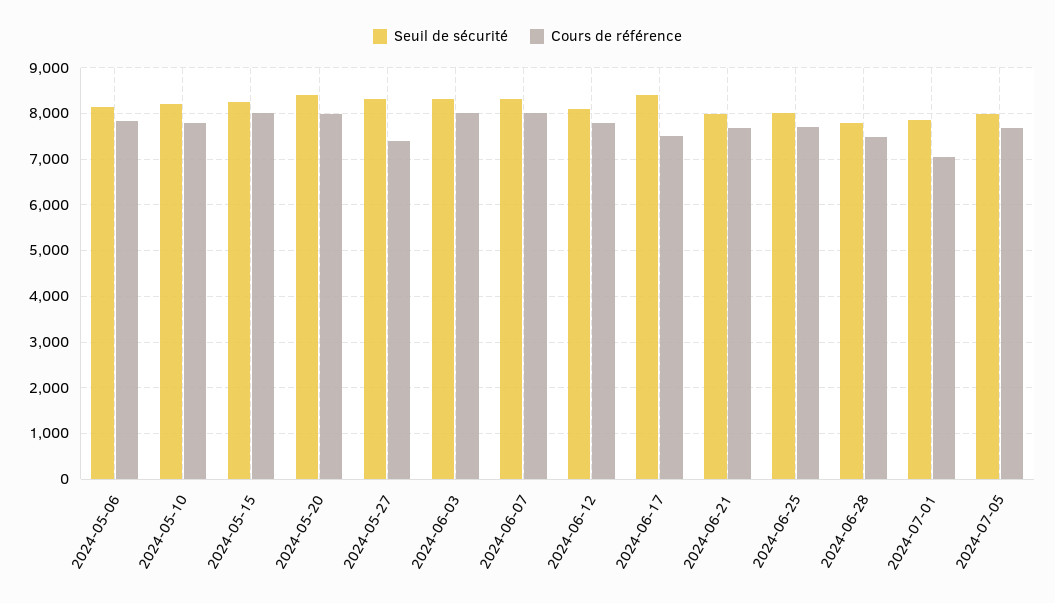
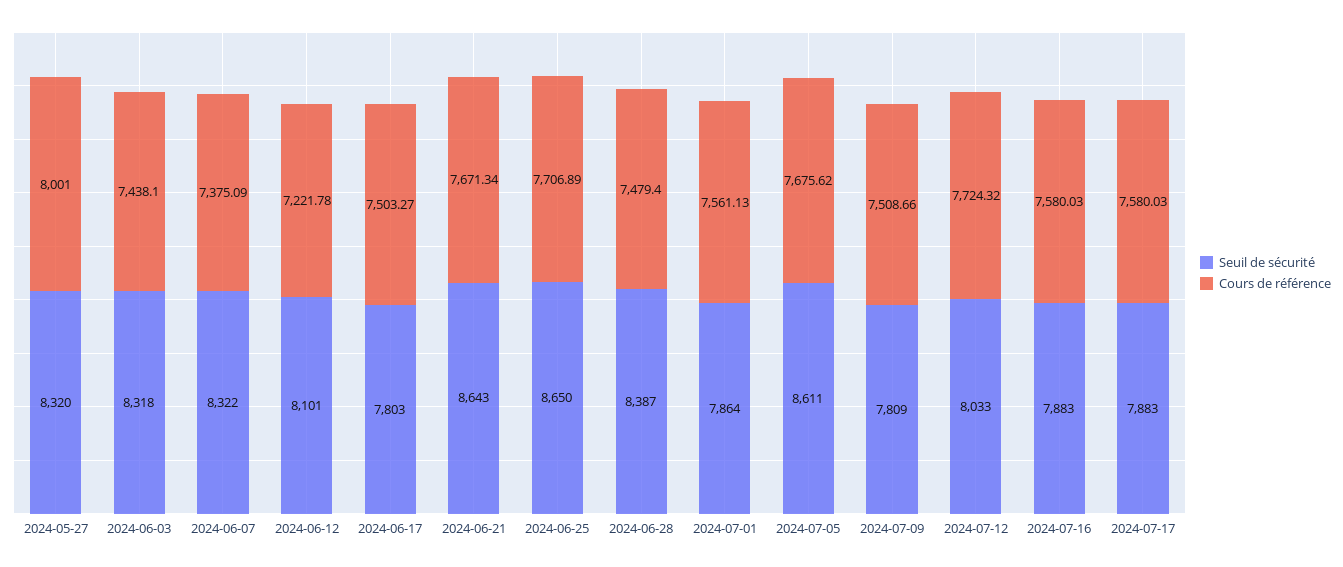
Seuil de sécurité, 2024-05-06: 8200 -> none
Cours de référence, 2024-05-06: 7800 -> none
Seuil de sécurité, 2024-05-10: 8200 -> none
Cours de référence, 2024-05-10: 7800 -> none
Seuil de sécurité, 2024-05-15: 8200 -> none
Cours de référence, 2024-05-15: 8000 -> none
Seuil de sécurité, 2024-05-20: 8400 -> none
Cours de référence, 2024-05-20: 8000 -> none
Cours de référence, 2024-05-27: 7400 -> 8001
Cours de référence, 2024-06-03: 8000 -> 7438.1
Cours de référence, 2024-06-07: 8000 -> 7375.09
Cours de référence, 2024-06-12: 7800 -> 7221.78
Seuil de sécurité, 2024-06-17: 8400 -> 7803
Seuil de sécurité, 2024-06-21: 8000 -> 8643
Seuil de sécurité, 2024-06-25: 8000 -> 8650
Seuil de sécurité, 2024-06-28: 7800 -> 8387
Cours de référence, 2024-07-01: 7000 -> 7561.13
Seuil de sécurité, 2024-07-05: 8000 -> 8611
Seuil de sécurité, 2024-07-09: none -> 7809
Cours de référence, 2024-07-09: none -> 7508.66
Seuil de sécurité, 2024-07-12: none -> 8033
Cours de référence, 2024-07-12: none -> 7724.32
Seuil de sécurité, 2024-07-16: none -> 7883
Cours de référence, 2024-07-16: none -> 7580.03
Seuil de sécurité, 2024-07-17: none -> 7883
Cours de référence, 2024-07-17: none -> 7580.03

